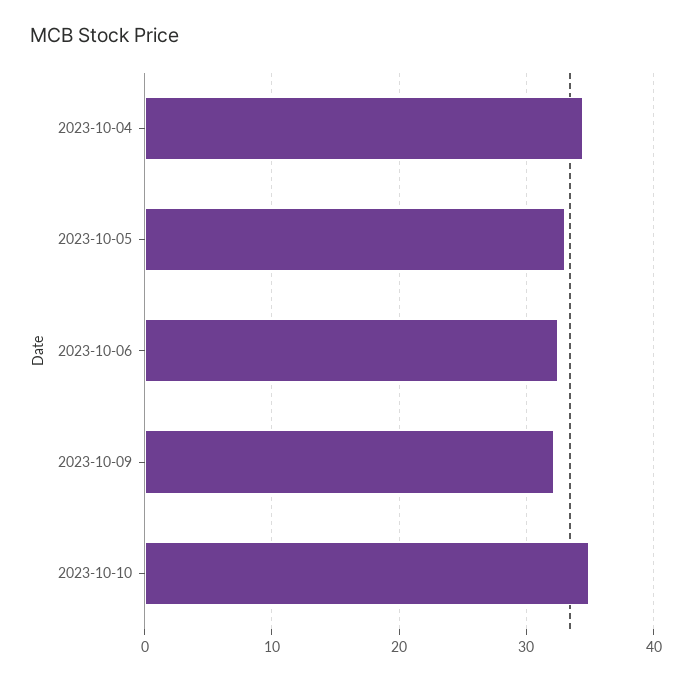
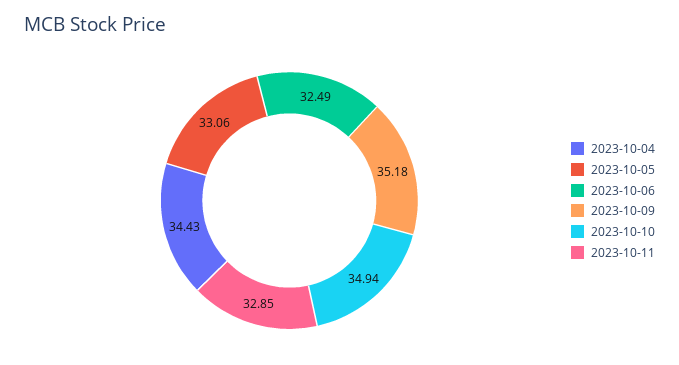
2023-10-09: 32 -> 35.18
2023-10-11: none -> 32.85

